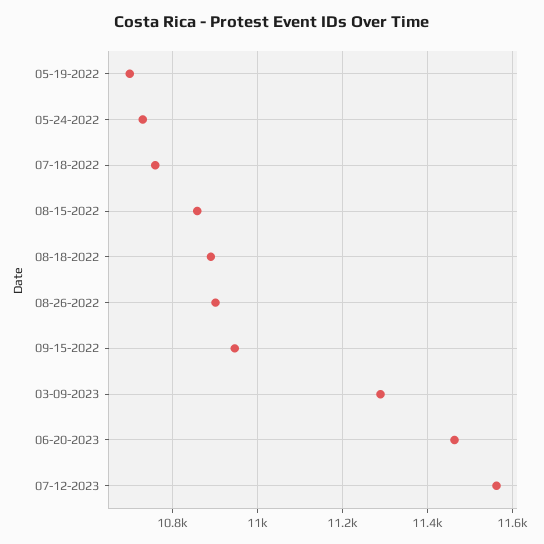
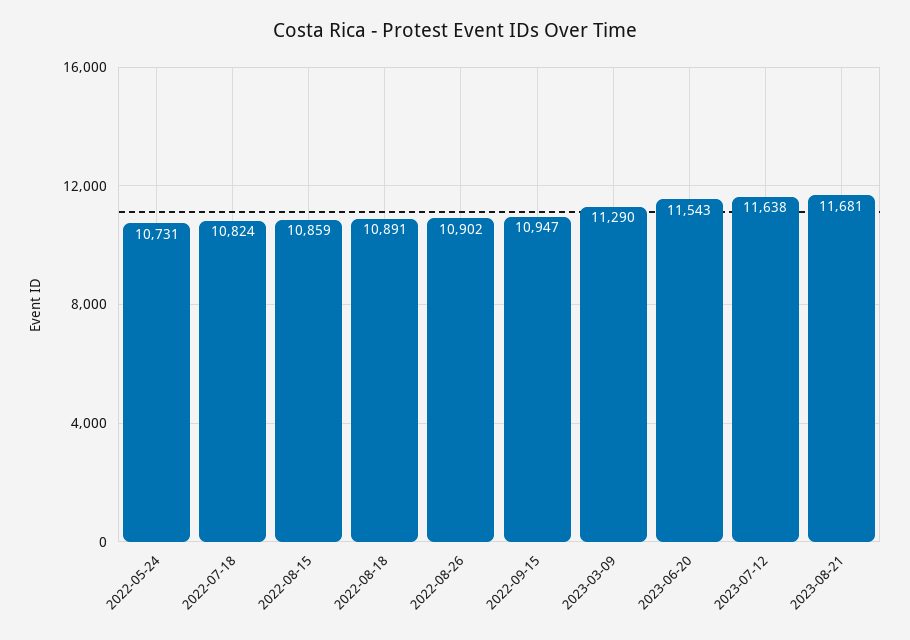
05-19-2022: 10700 -> none
07-18-2022: 10760 -> 10824
06-20-2023: 11460 -> 11543
07-12-2023: 11560 -> 11638
2023-08-21: none -> 11681

